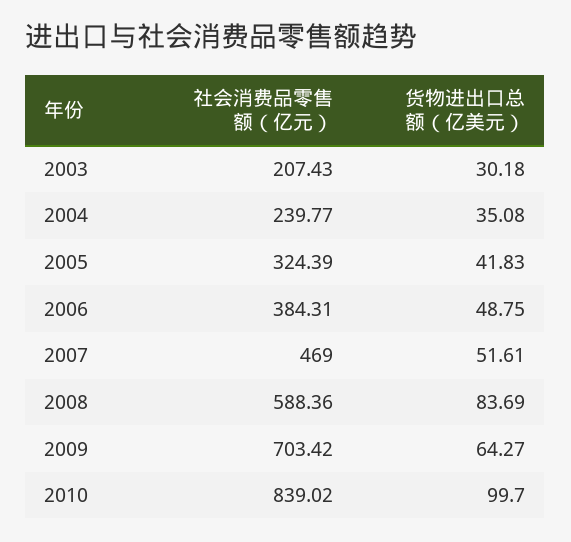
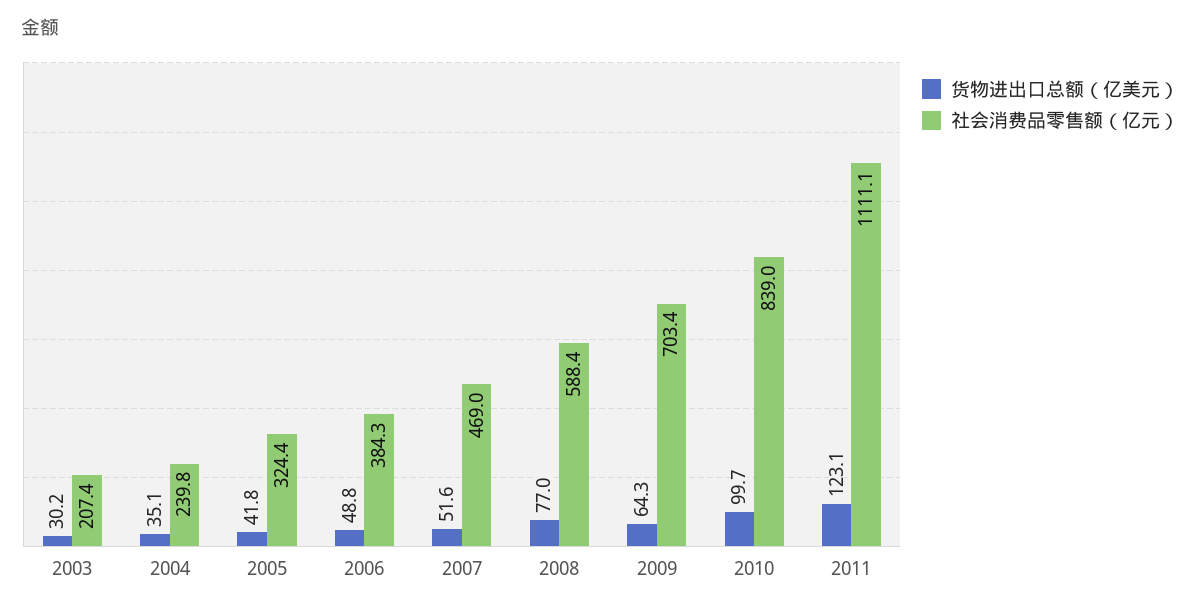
货物进出口总额（亿美元）, 2008: 83.69 -> 77
货物进出口总额（亿美元）, 2011: none -> 123.1
社会消费品零售额（亿元）, 2011: none -> 1111.1

